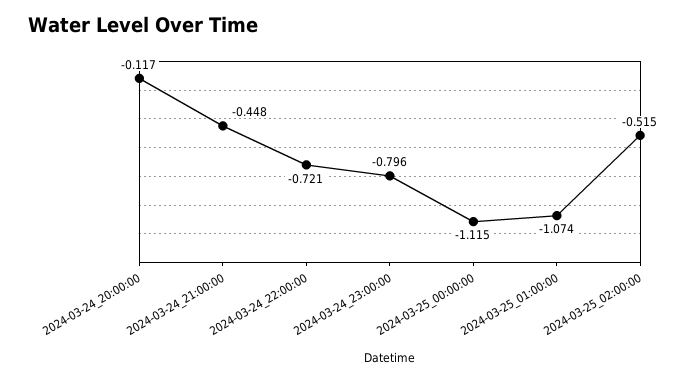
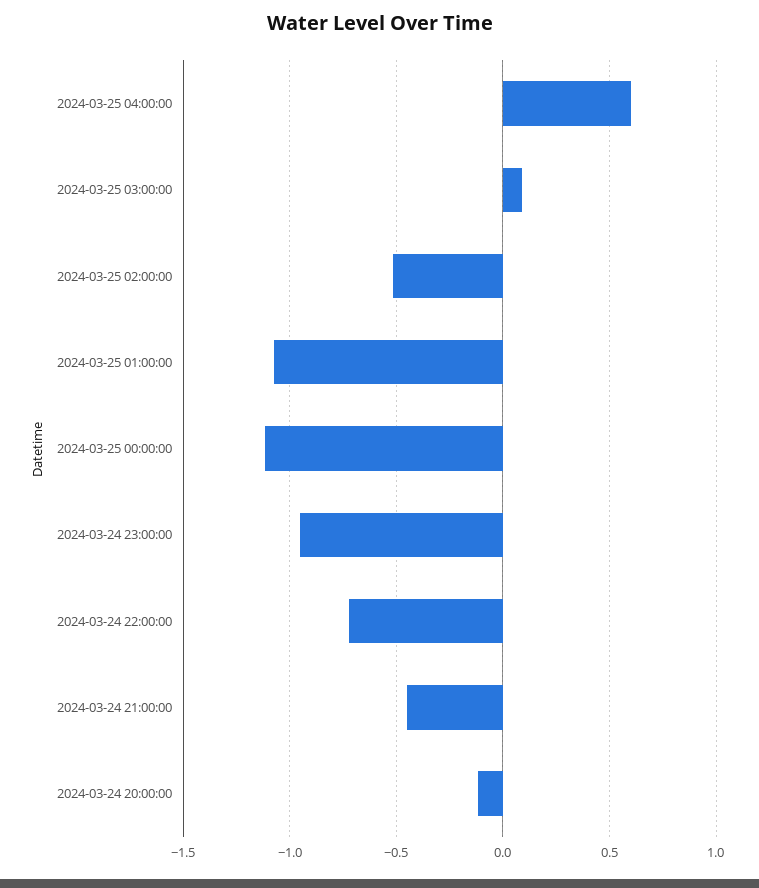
2024-03-24_23:00:00: -0.796 -> -0.95
2024-03-25 04:00:00: none -> 0.6
2024-03-25 03:00:00: none -> 0.1

